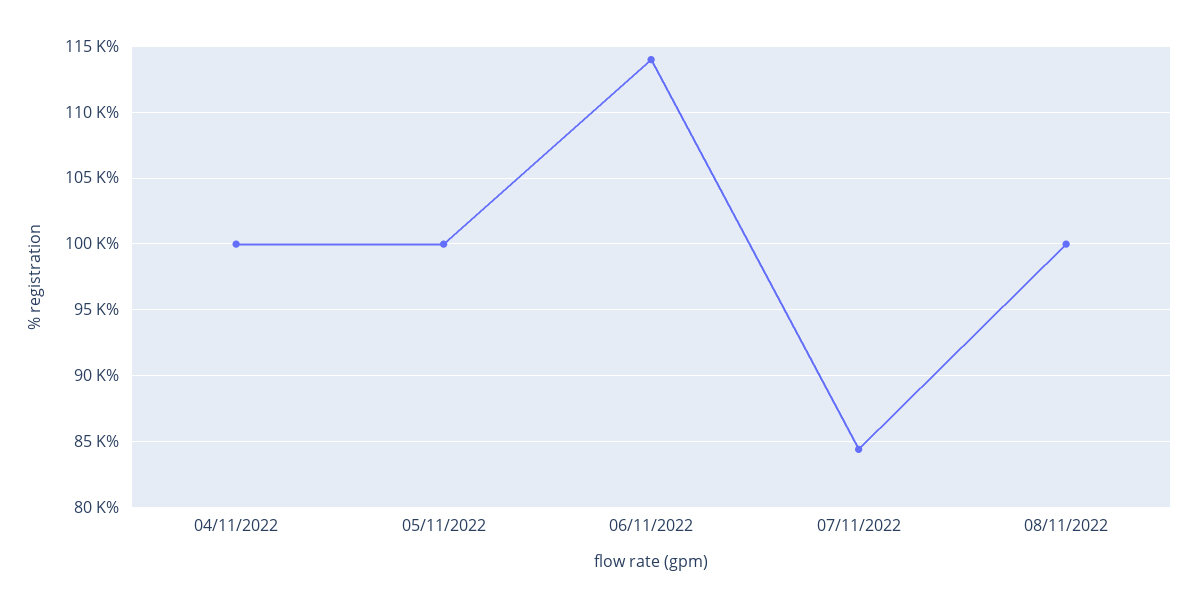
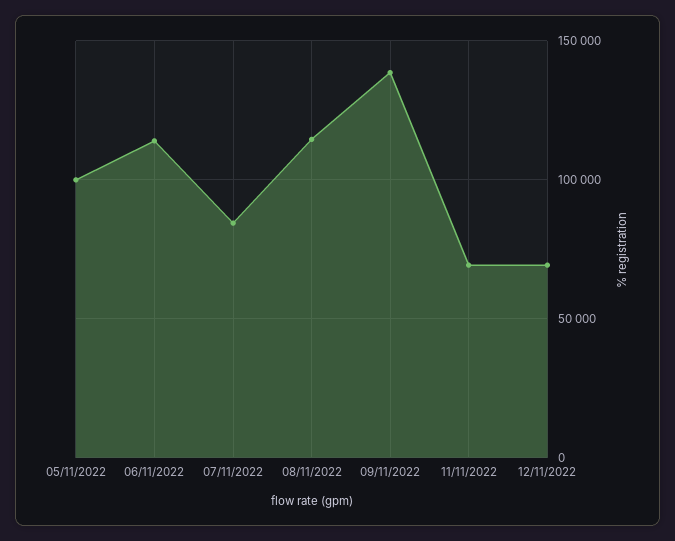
04/11/2022: 100000 -> none
08/11/2022: 100000 -> 115000
09/11/2022: none -> 140000
11/11/2022: none -> 70000
12/11/2022: none -> 70000

